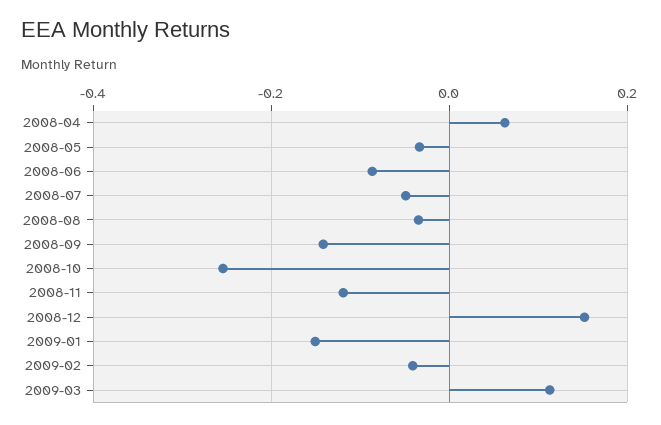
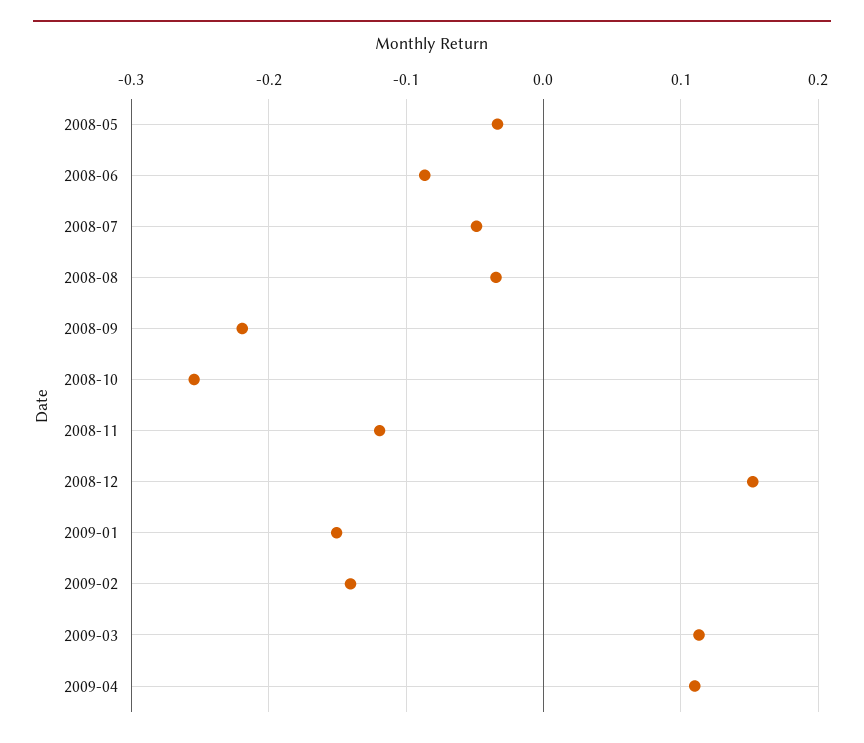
2008-04: 0.06 -> none
2008-09: -0.14 -> -0.22
2009-02: -0.04 -> -0.14
2009-04: none -> 0.11

